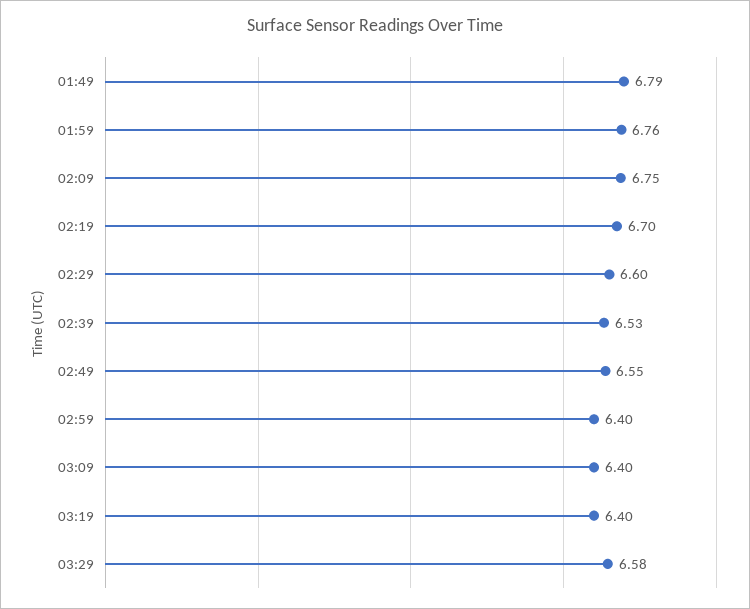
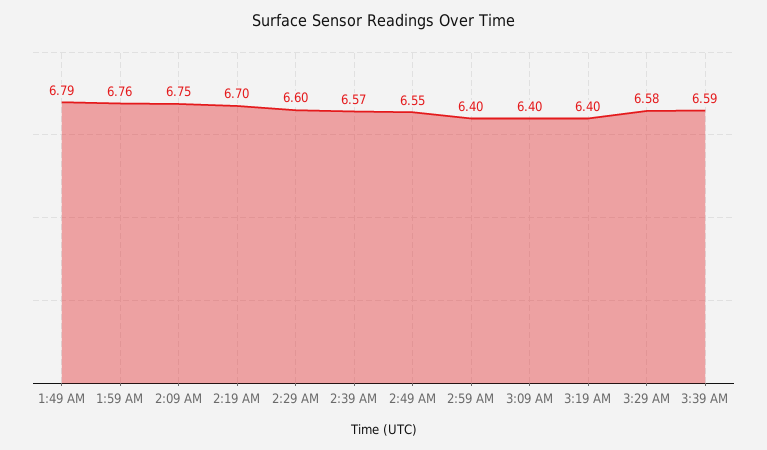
02:39: 6.53 -> 6.57
3:39 AM: none -> 6.59

